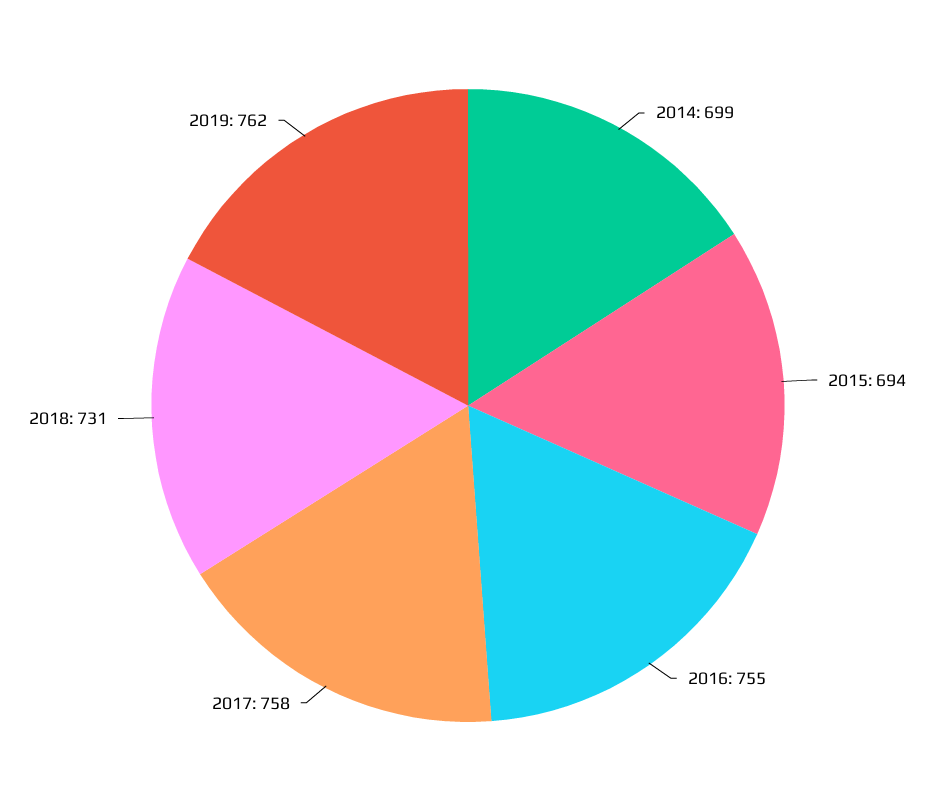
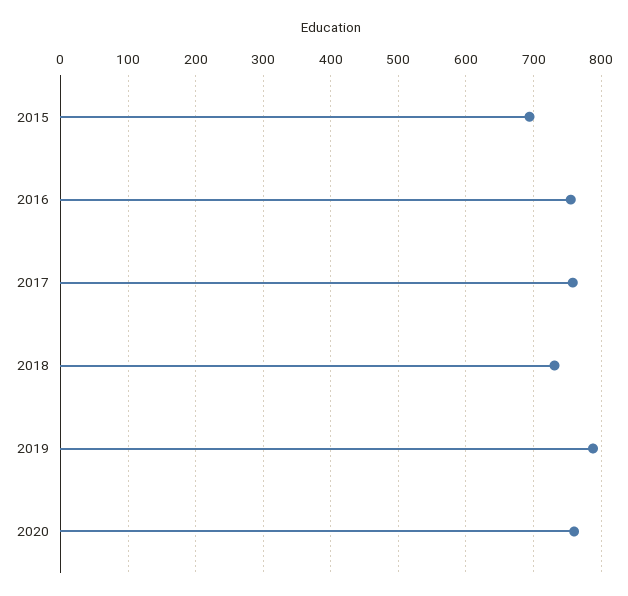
2014: 699 -> none
2019: 762 -> 790
2020: none -> 760

